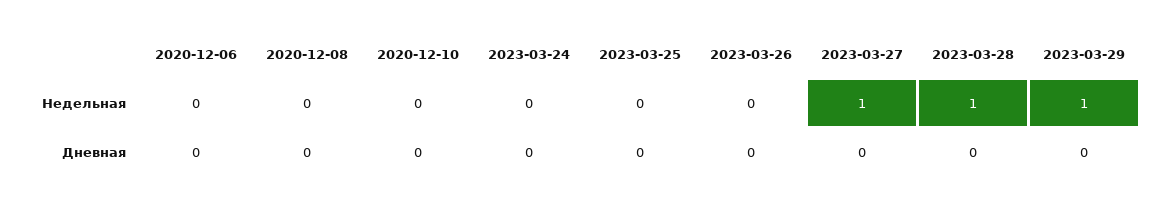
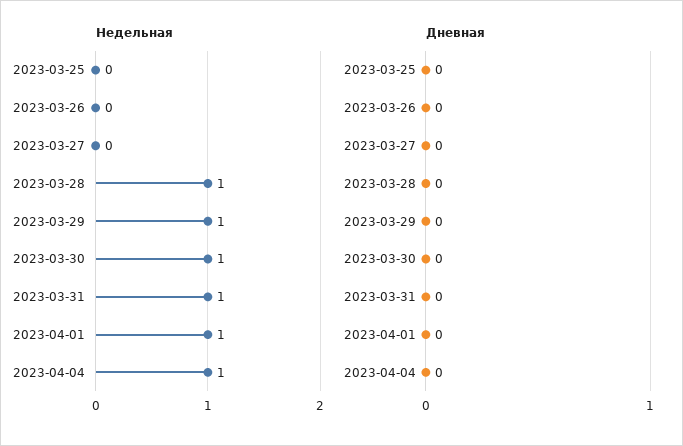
Недельная, 2020-12-06: 0 -> none
Недельная, 2020-12-08: 0 -> none
Недельная, 2020-12-10: 0 -> none
Недельная, 2023-03-24: 0 -> none
Недельная, 2023-03-27: 1 -> 0
Дневная, 2020-12-06: 0 -> none
Дневная, 2020-12-08: 0 -> none
Дневная, 2020-12-10: 0 -> none
Дневная, 2023-03-24: 0 -> none
Недельная, 2023-03-30: none -> 1
Недельная, 2023-03-31: none -> 1
Недельная, 2023-04-01: none -> 1
Недельная, 2023-04-04: none -> 1
Дневная, 2023-03-30: none -> 0
Дневная, 2023-03-31: none -> 0
Дневная, 2023-04-01: none -> 0
Дневная, 2023-04-04: none -> 0

